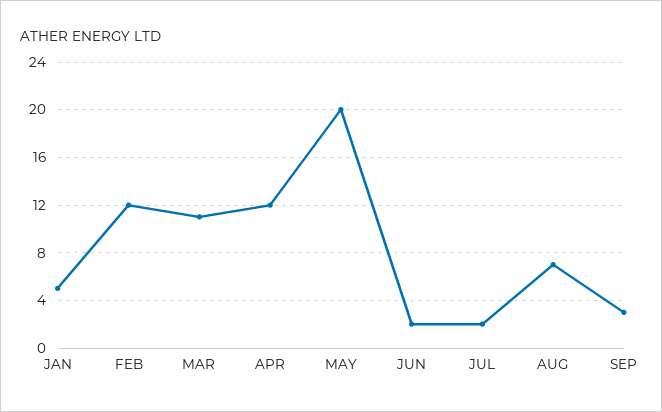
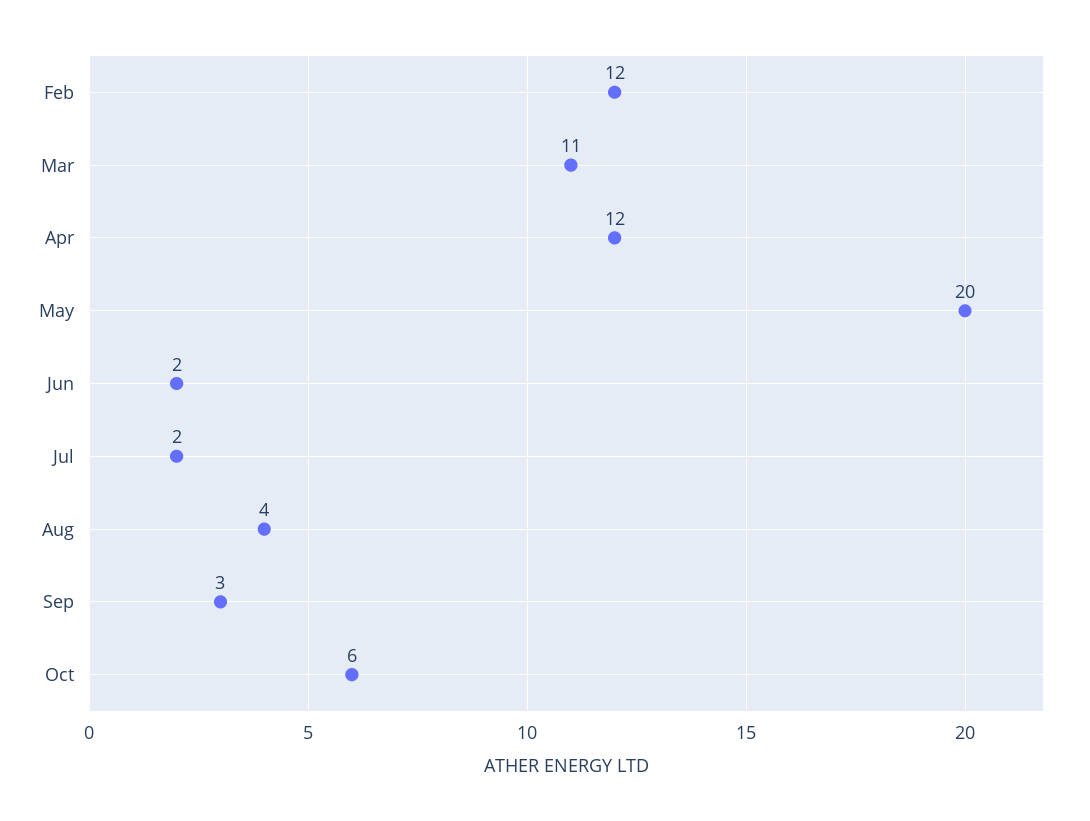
JAN: 5 -> none
AUG: 7 -> 4
Oct: none -> 6

